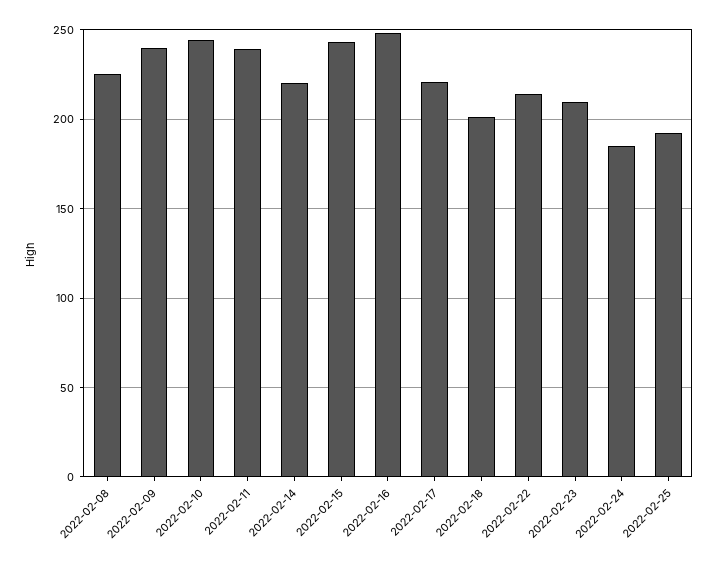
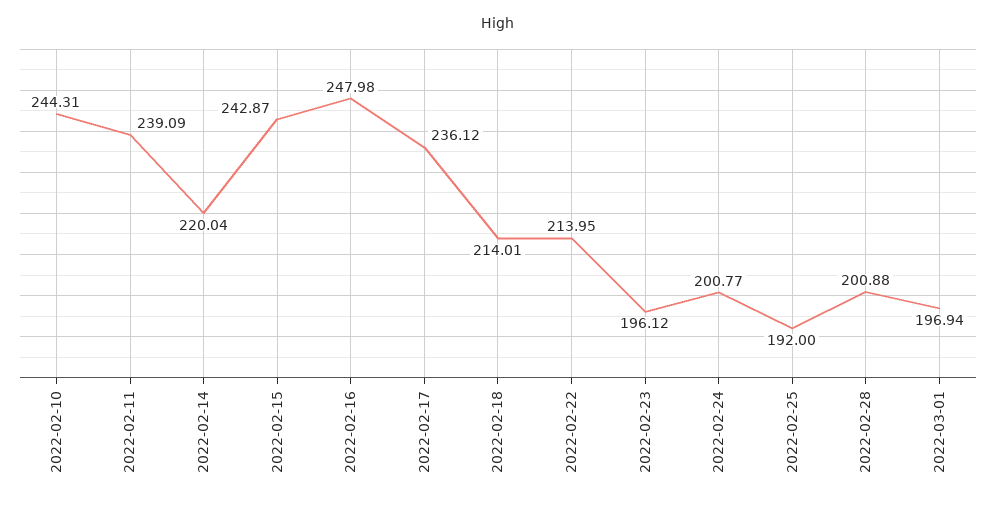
2022-02-08: 225 -> none
2022-02-09: 240 -> none
2022-02-17: 220 -> 236.12
2022-02-18: 200 -> 214.01
2022-02-23: 210 -> 196.12
2022-02-24: 185 -> 200.77
2022-02-28: none -> 200.88
2022-03-01: none -> 196.94

